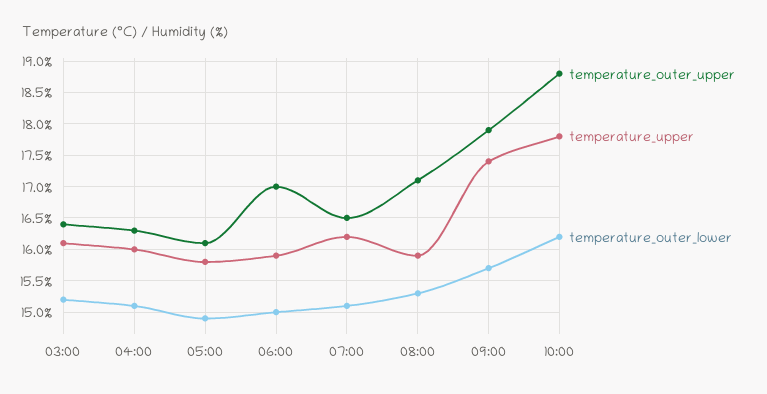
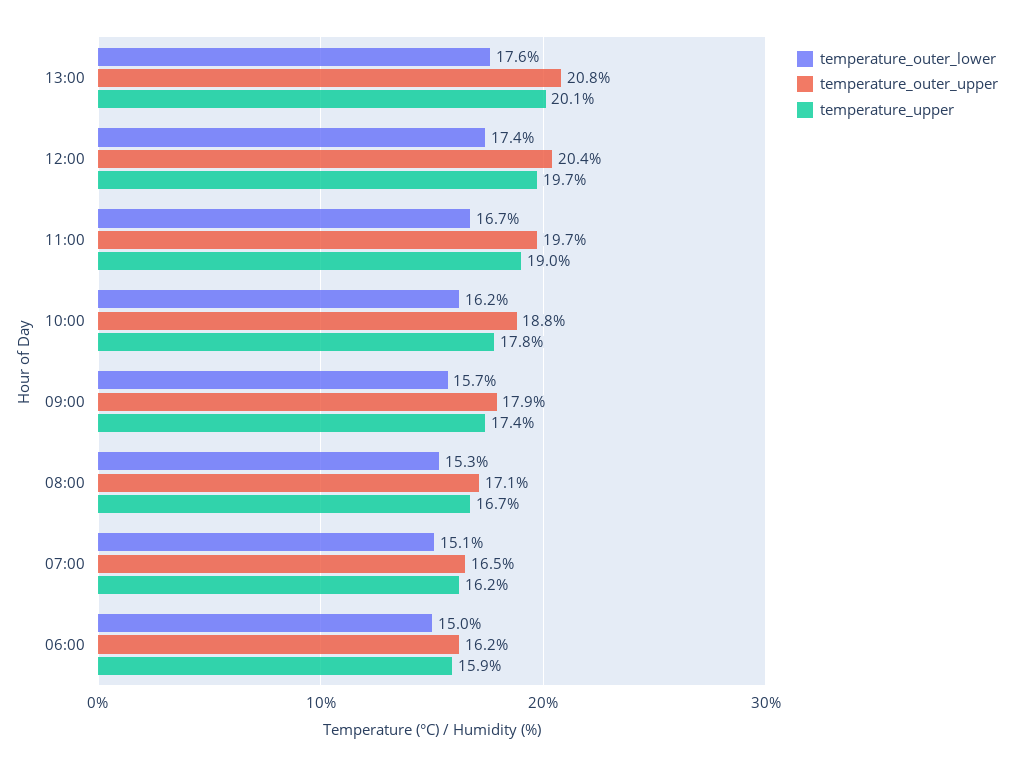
temperature_outer_upper, 03:00: 16.4 -> none
temperature_upper, 03:00: 16.1 -> none
temperature_outer_lower, 03:00: 15.2 -> none
temperature_outer_upper, 04:00: 16.3 -> none
temperature_upper, 04:00: 16 -> none
temperature_outer_lower, 04:00: 15.1 -> none
temperature_outer_upper, 05:00: 16.1 -> none
temperature_upper, 05:00: 15.8 -> none
temperature_outer_lower, 05:00: 14.9 -> none
temperature_outer_upper, 06:00: 17 -> 16.2
temperature_upper, 08:00: 15.9 -> 16.7
temperature_outer_lower, 13:00: none -> 17.6
temperature_outer_upper, 13:00: none -> 20.8
temperature_upper, 13:00: none -> 20.1
temperature_outer_lower, 12:00: none -> 17.4
temperature_outer_upper, 12:00: none -> 20.4
temperature_upper, 12:00: none -> 19.7
temperature_outer_lower, 11:00: none -> 16.7
temperature_outer_upper, 11:00: none -> 19.7
temperature_upper, 11:00: none -> 19

